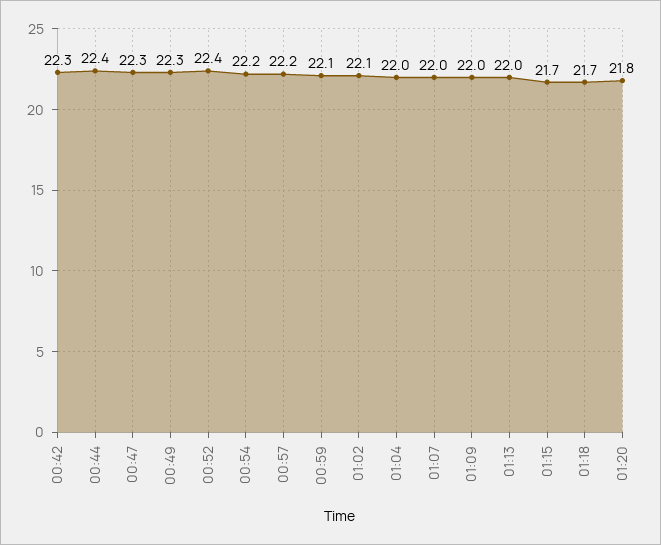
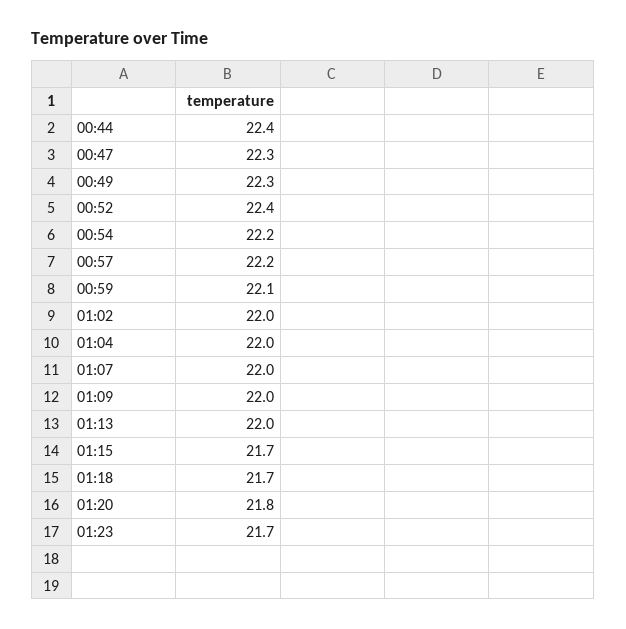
00:42: 22.3 -> none
01:02: 22.1 -> 22
01:23: none -> 21.7

